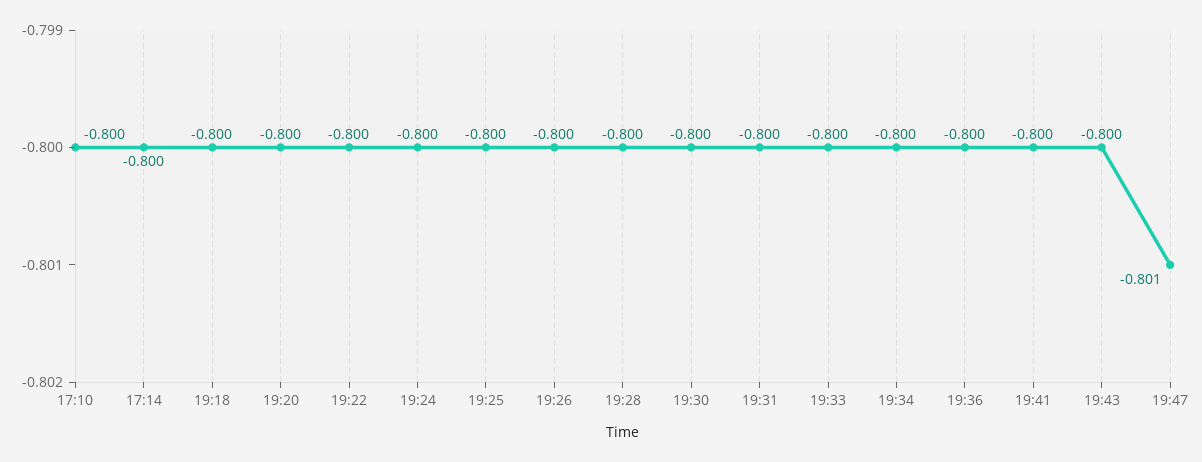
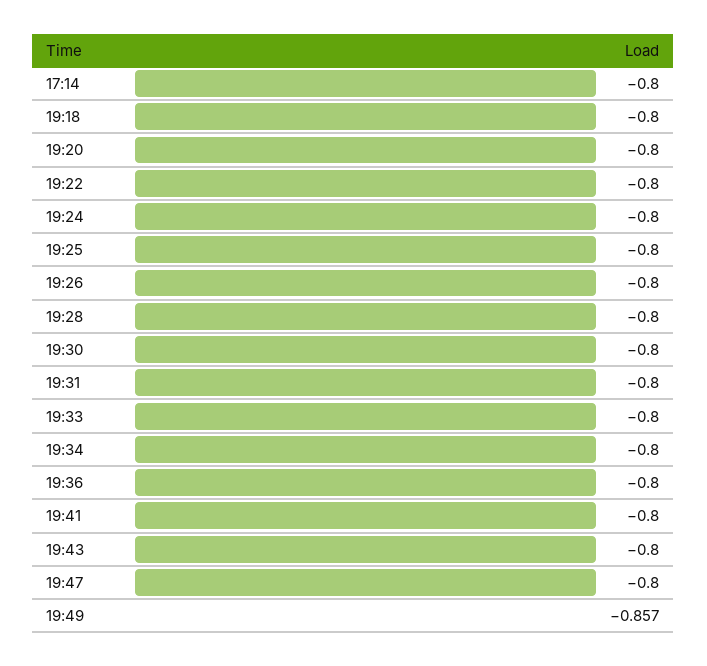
17:10: -0.8 -> none
19:47: -0.801 -> -0.8
19:49: none -> -0.857

